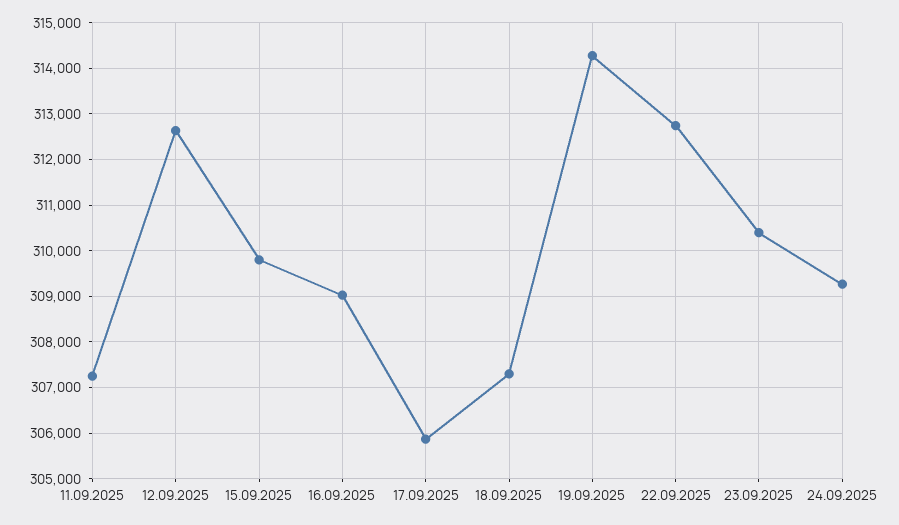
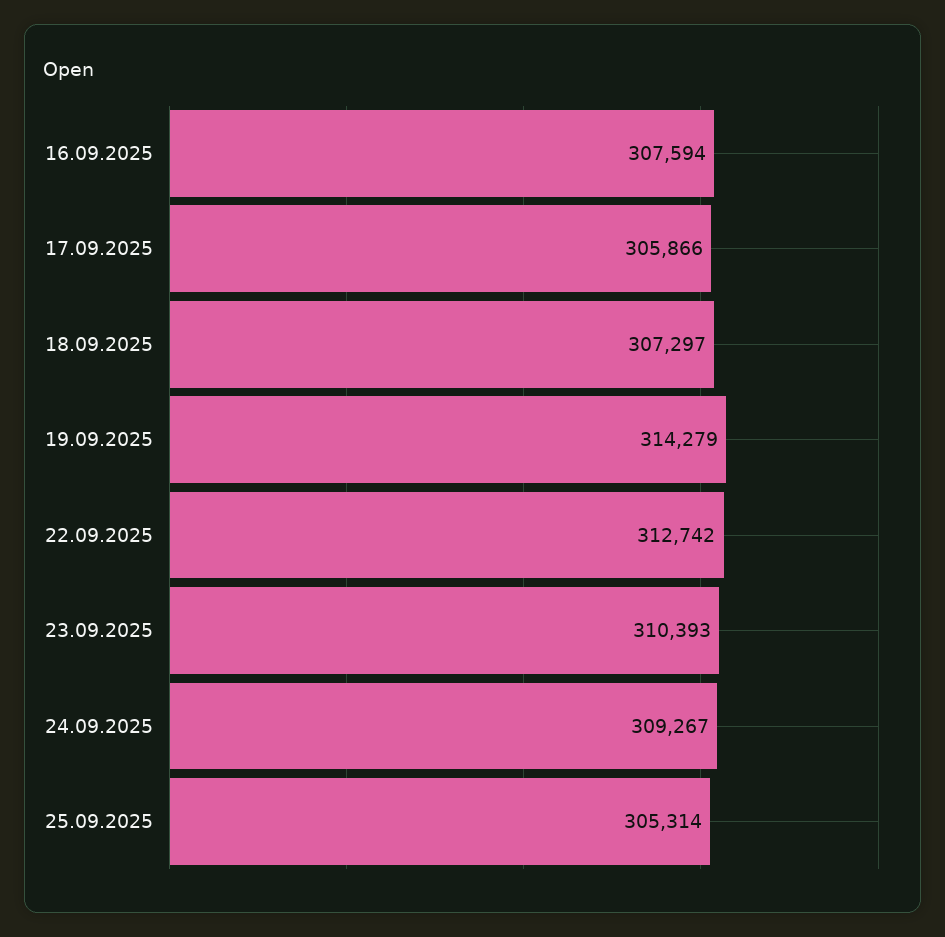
11.09.2025: 307200 -> none
12.09.2025: 312600 -> none
15.09.2025: 309800 -> none
16.09.2025: 309000 -> 307594
25.09.2025: none -> 305314

